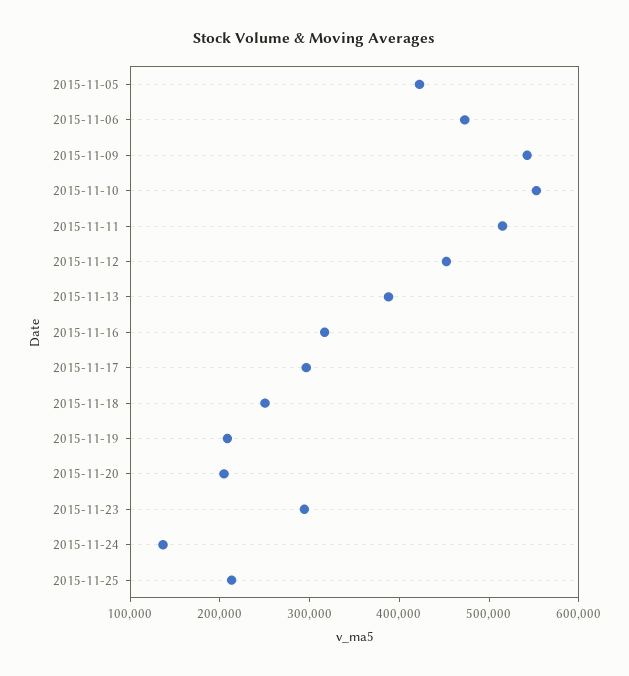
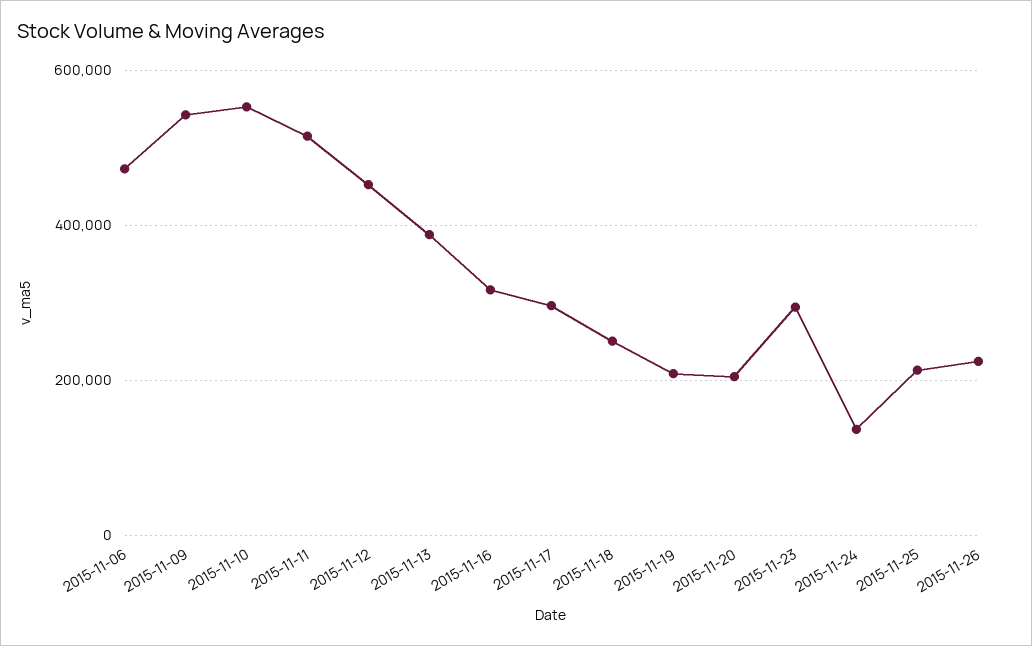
2015-11-05: 420000 -> none
2015-11-26: none -> 220000

